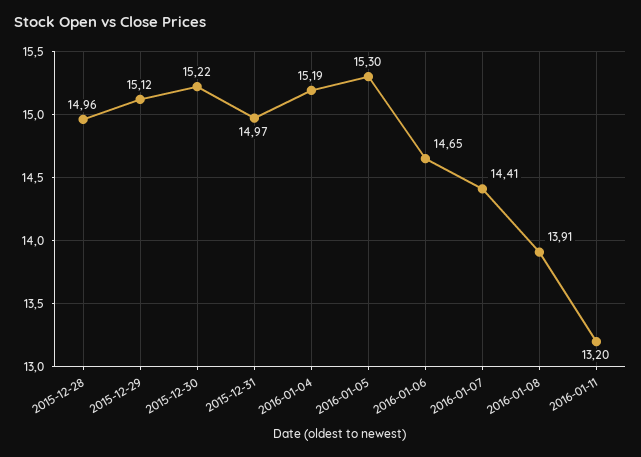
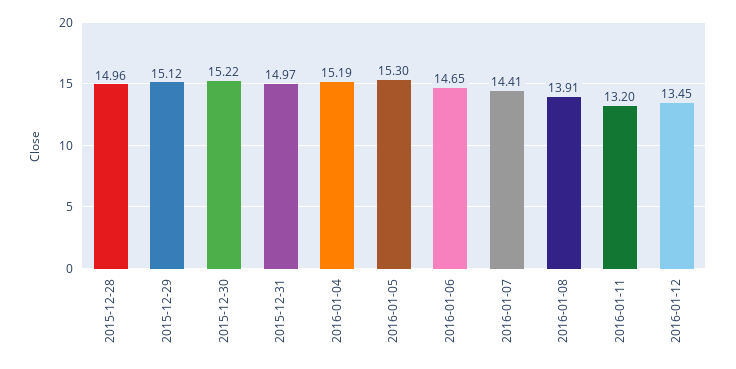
2016-01-12: none -> 13.45

